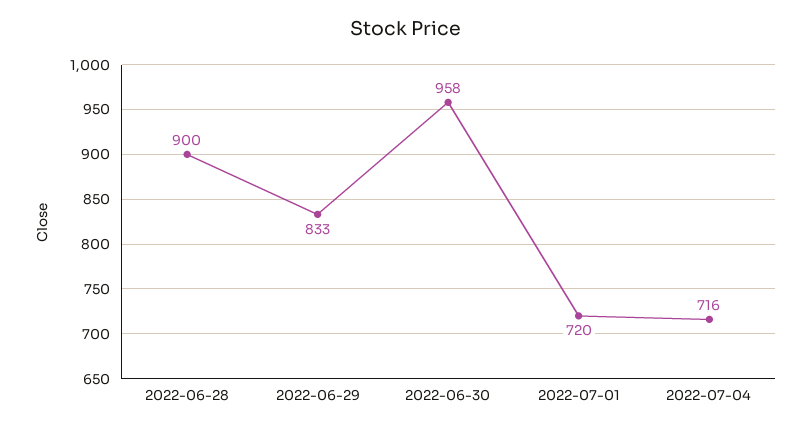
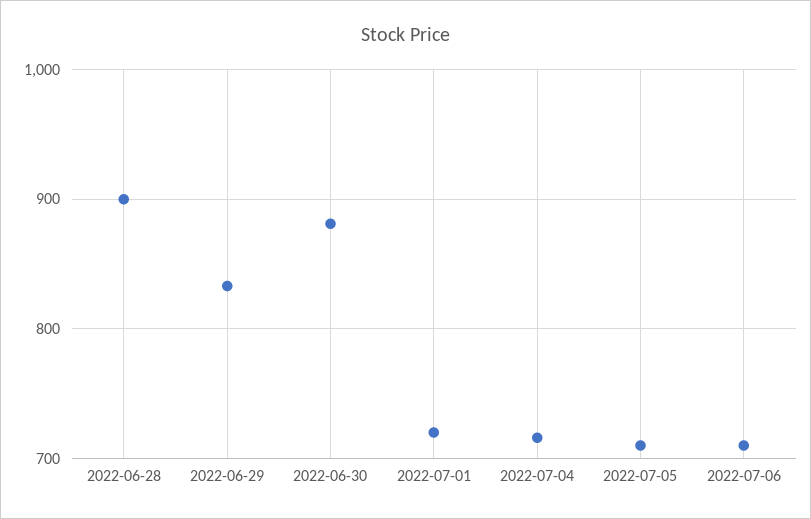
2022-06-30: 958 -> 880
2022-07-05: none -> 710
2022-07-06: none -> 710

